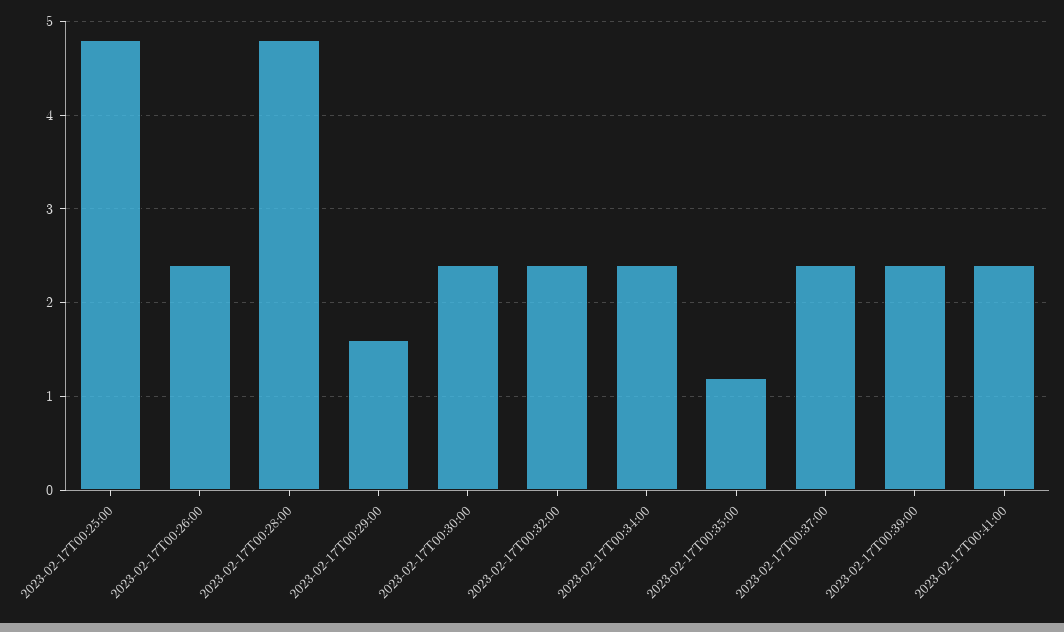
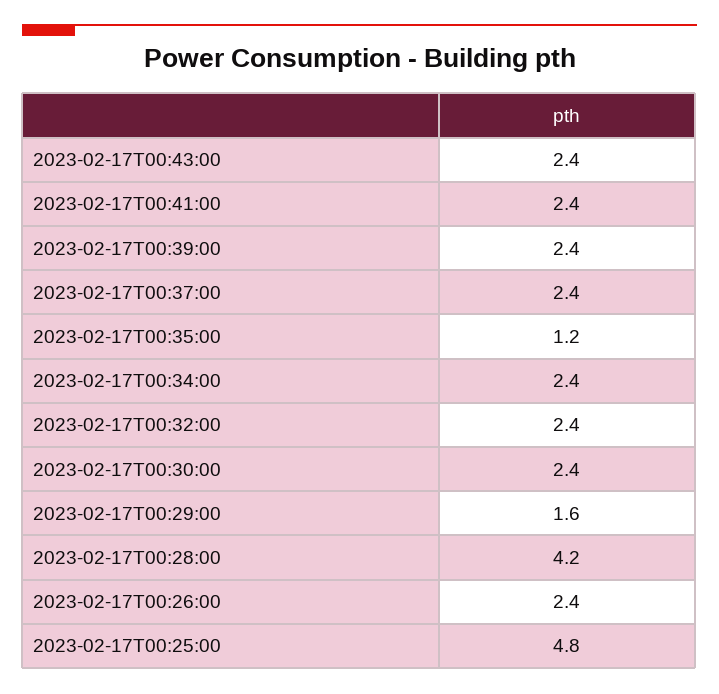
2023-02-17T00:28:00: 4.8 -> 4.2
2023-02-17T00:43:00: none -> 2.4

